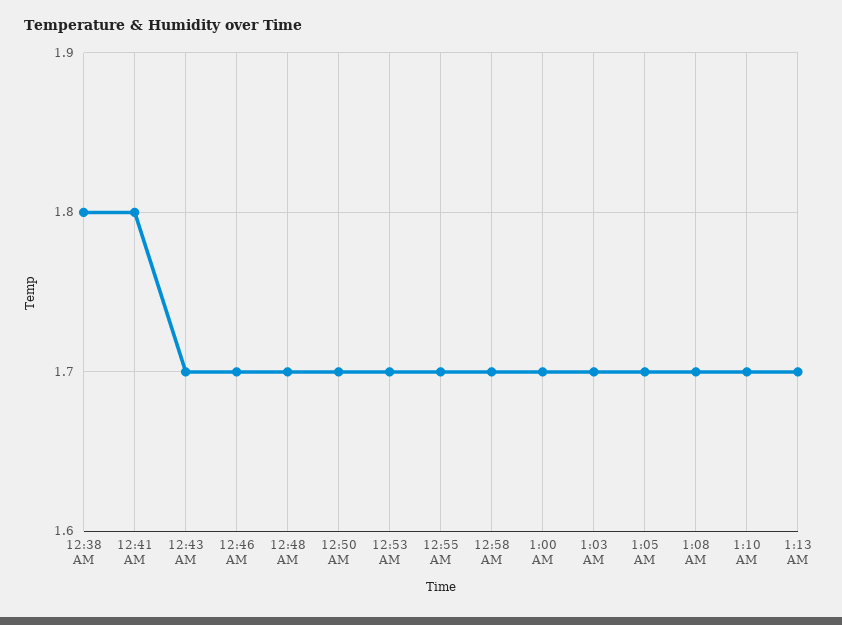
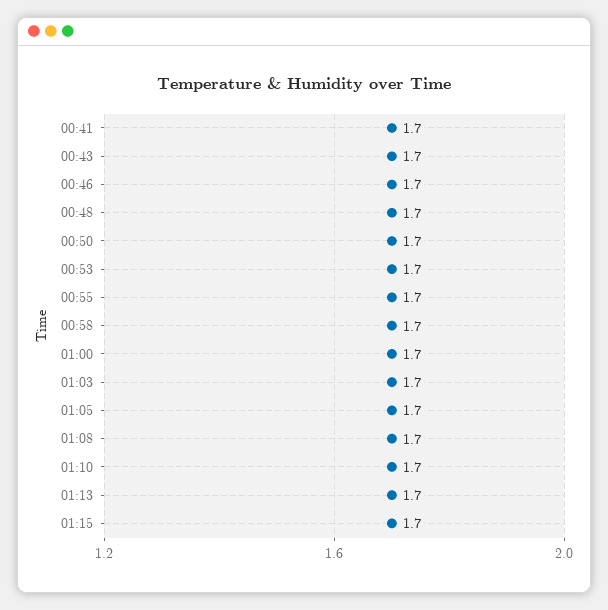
12:38 AM: 1.8 -> none
12:41 AM: 1.8 -> 1.7
01:15: none -> 1.7

